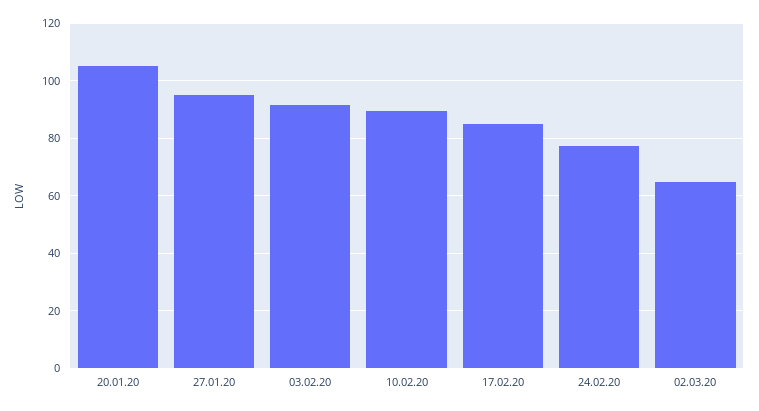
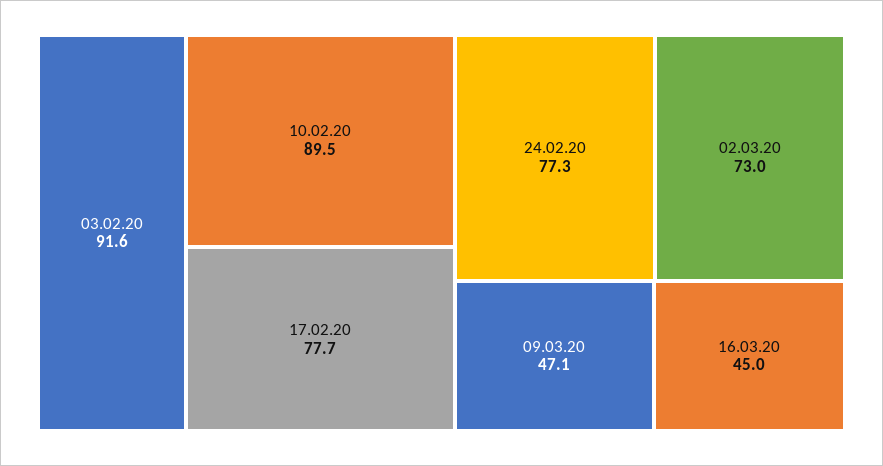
20.01.20: 105 -> none
27.01.20: 95 -> none
17.02.20: 85 -> 77.7
02.03.20: 65 -> 73
09.03.20: none -> 47.1
16.03.20: none -> 45

